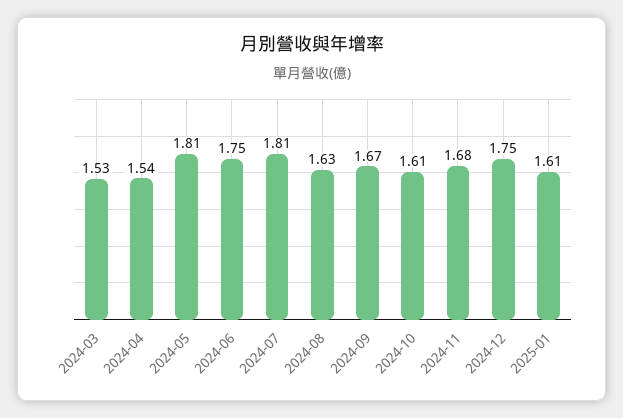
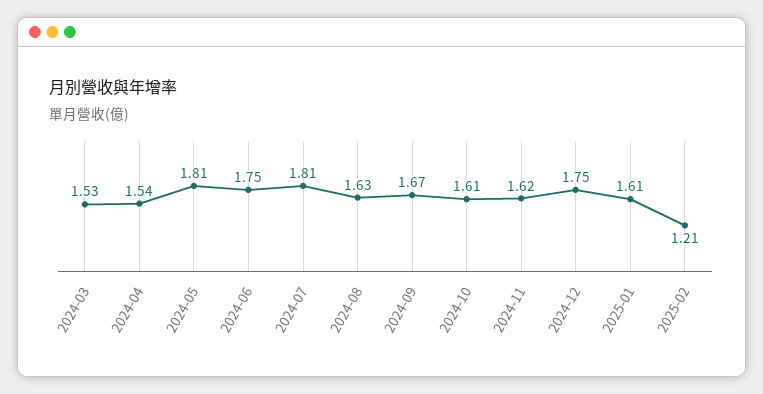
2024-11: 1.68 -> 1.62
2025-02: none -> 1.21

